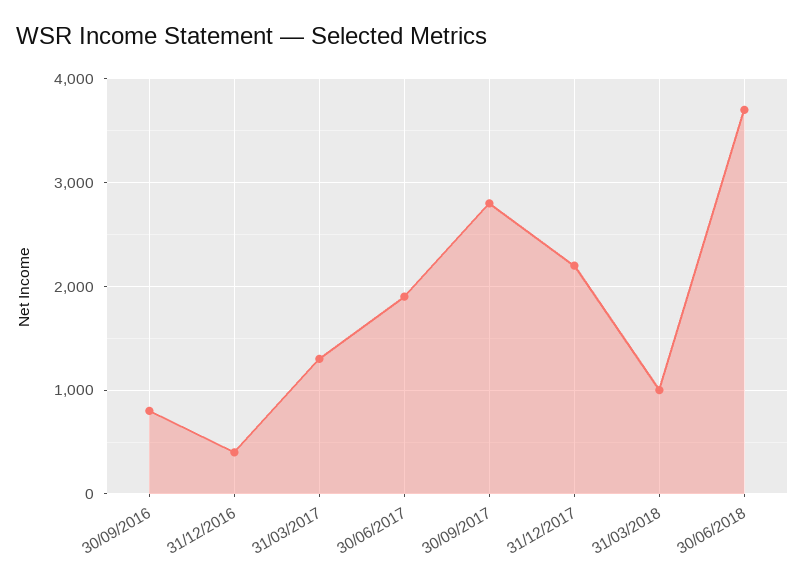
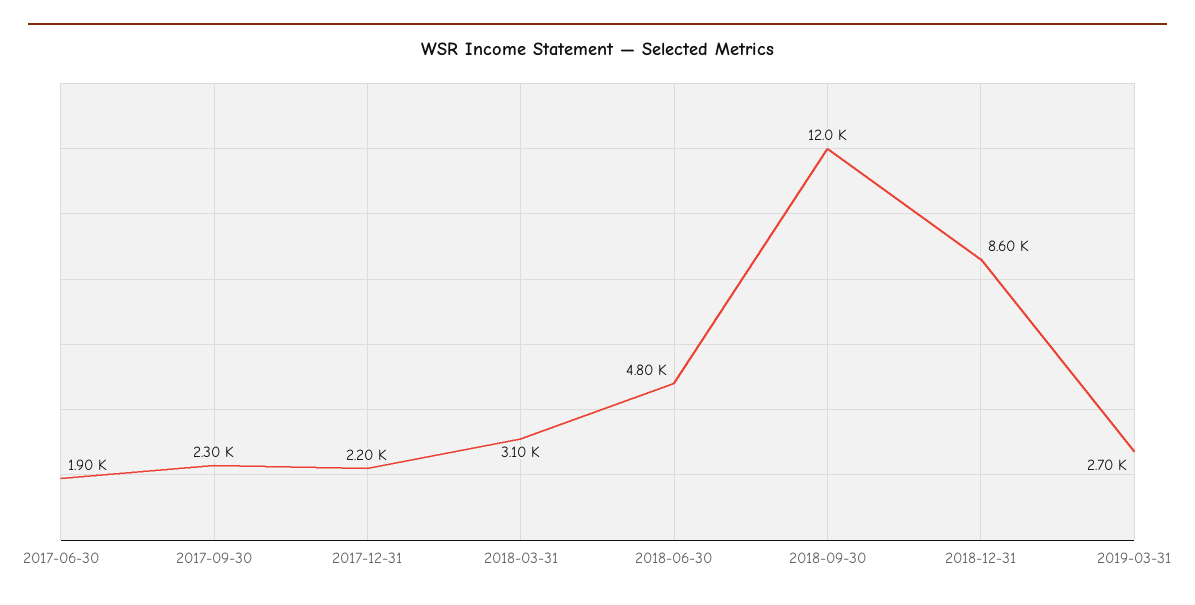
30/09/2016: 800 -> none
31/12/2016: 400 -> none
31/03/2017: 1300 -> none
30/09/2017: 2800 -> 2300
31/03/2018: 1000 -> 3100
30/06/2018: 3700 -> 4800
2018-09-30: none -> 12000
2018-12-31: none -> 8600
2019-03-31: none -> 2700

